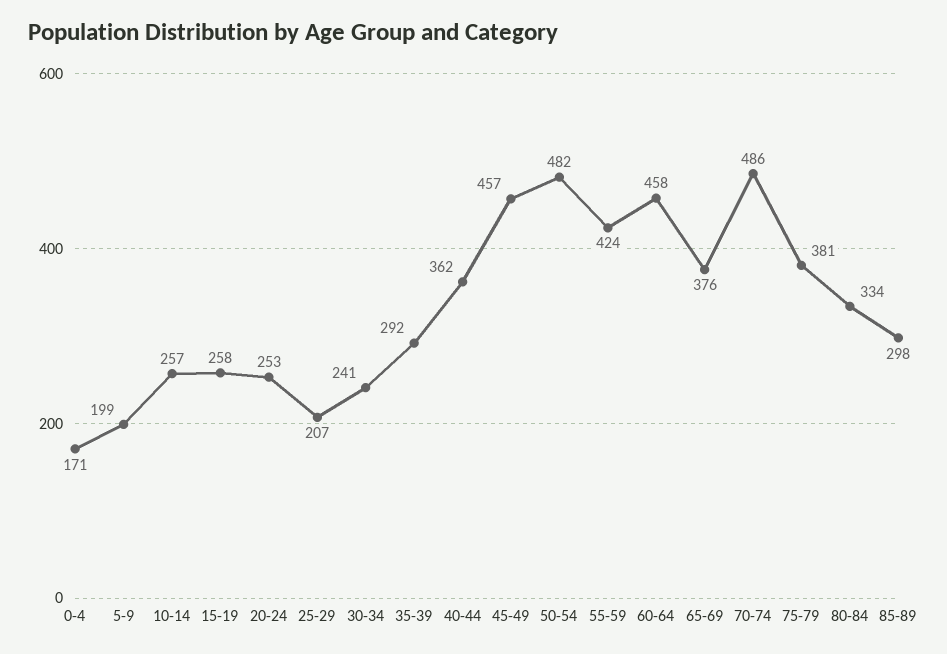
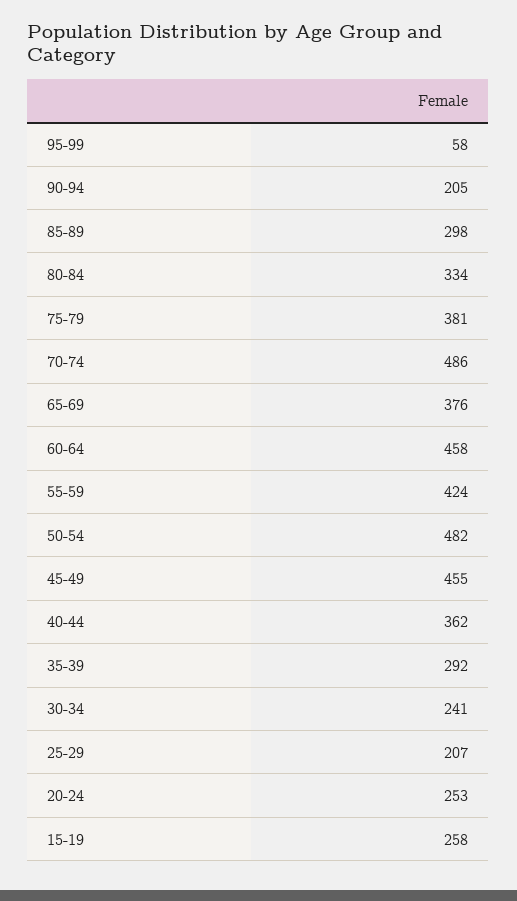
0-4: 171 -> none
5-9: 199 -> none
10-14: 257 -> none
45-49: 457 -> 455
95-99: none -> 58
90-94: none -> 205

